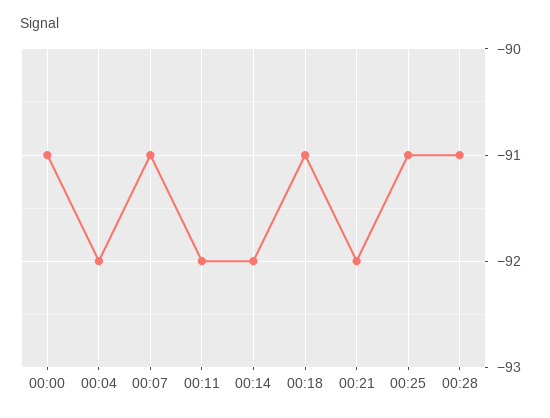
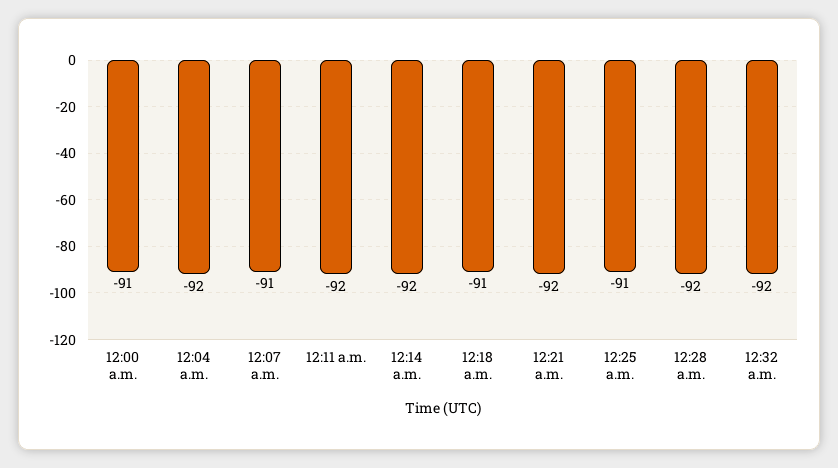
00:28: -91 -> -92
12:32 a.m.: none -> -92

